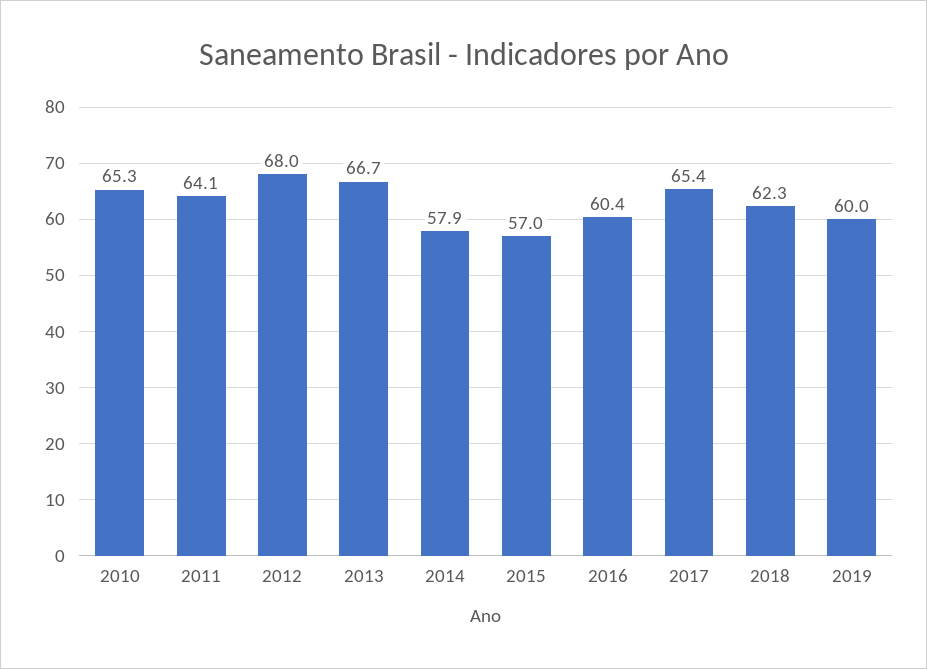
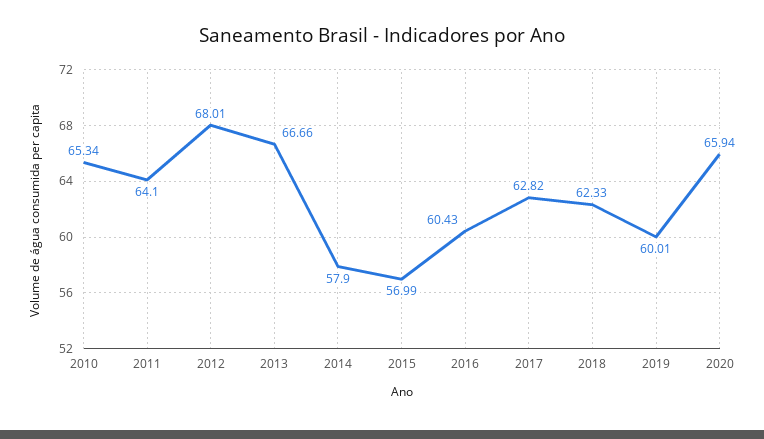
2017: 65.4 -> 62.82
2020: none -> 65.94

